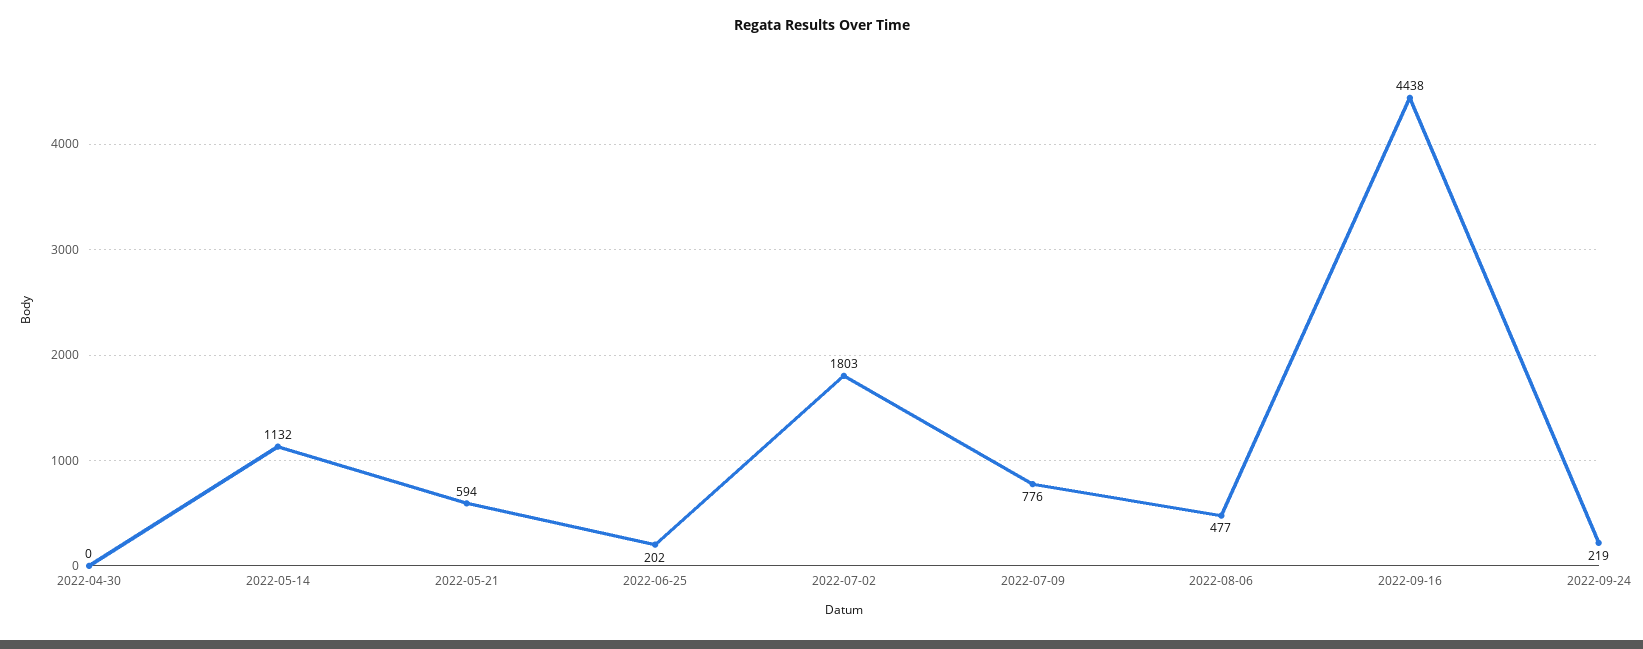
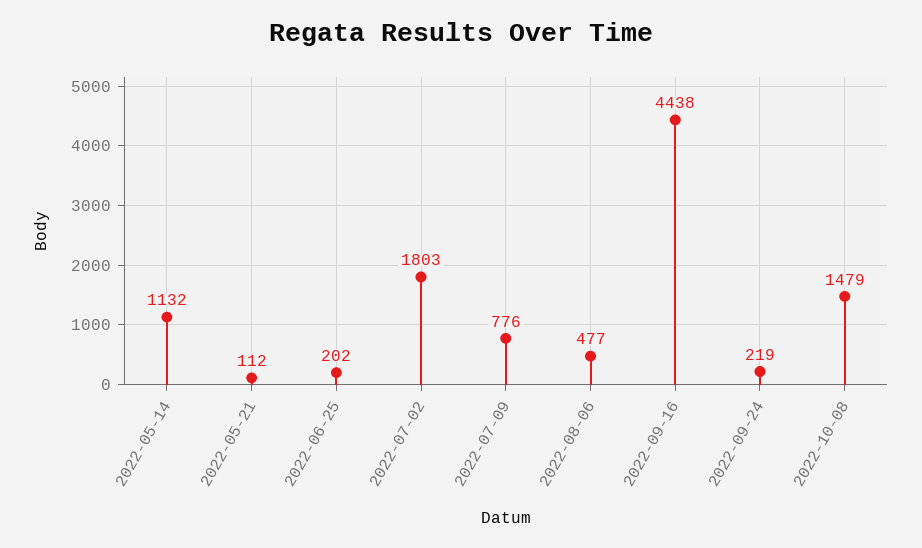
2022-04-30: 0 -> none
2022-05-21: 594 -> 112
2022-10-08: none -> 1479

